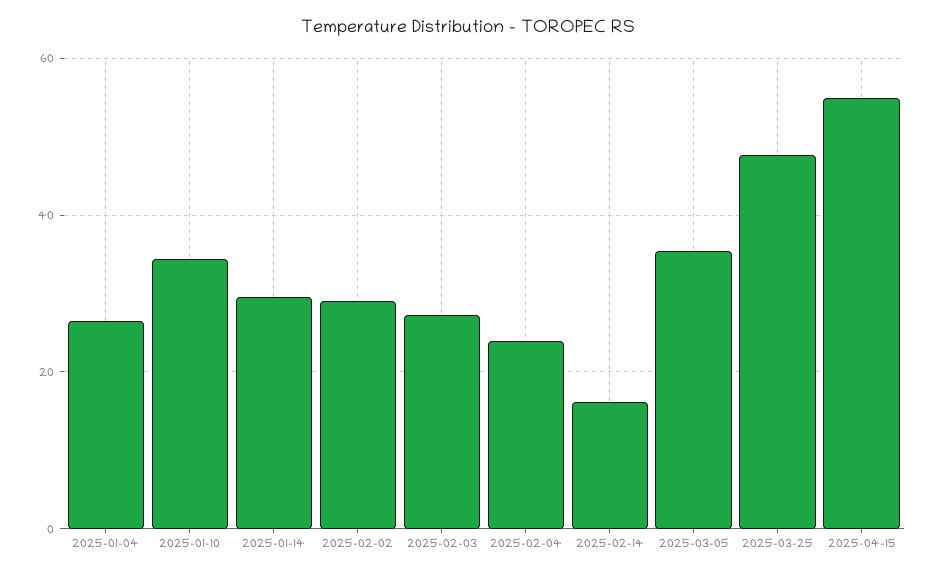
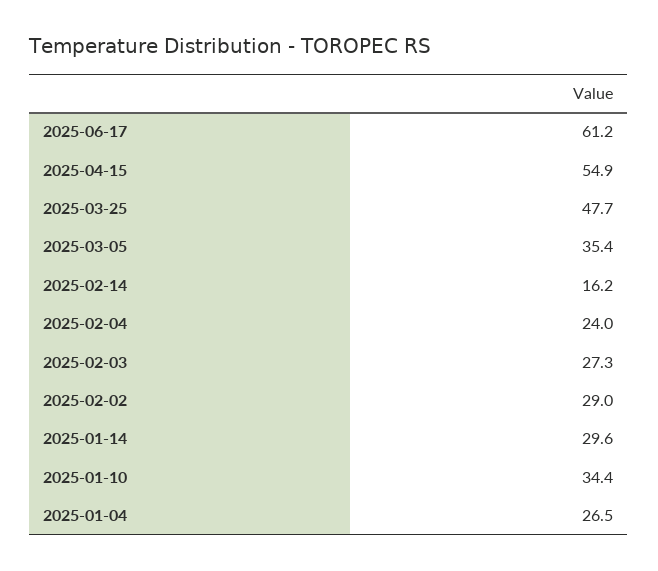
2025-06-17: none -> 61.2

